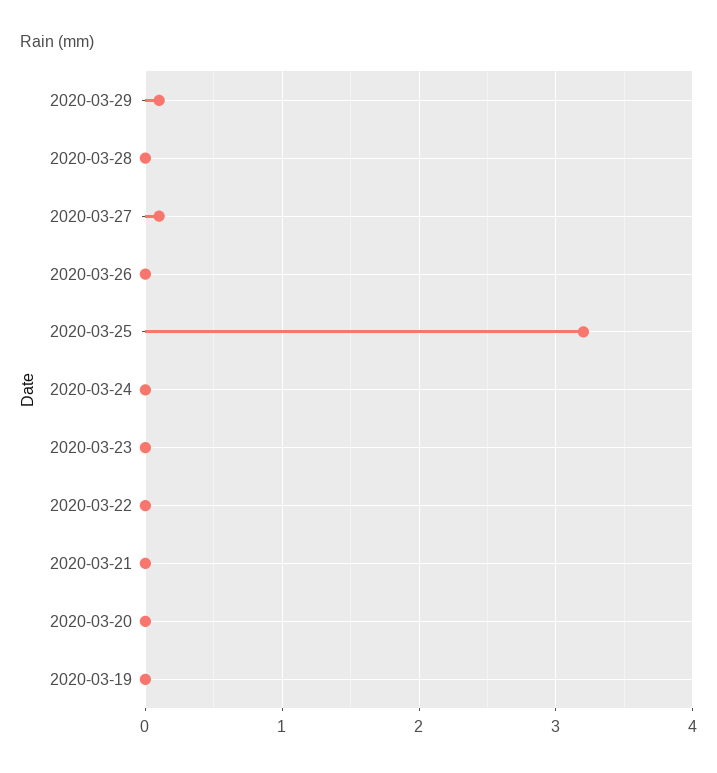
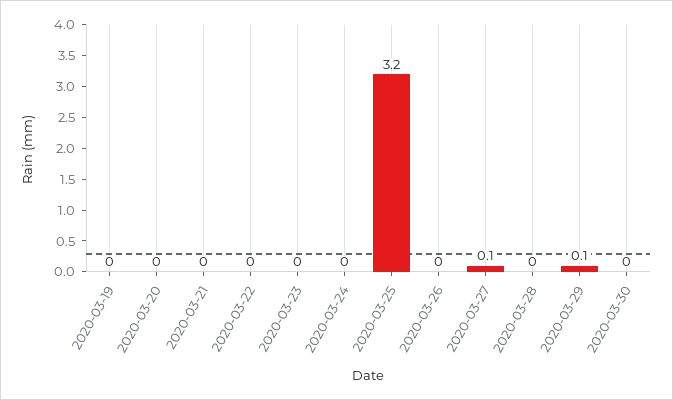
2020-03-30: none -> 0

